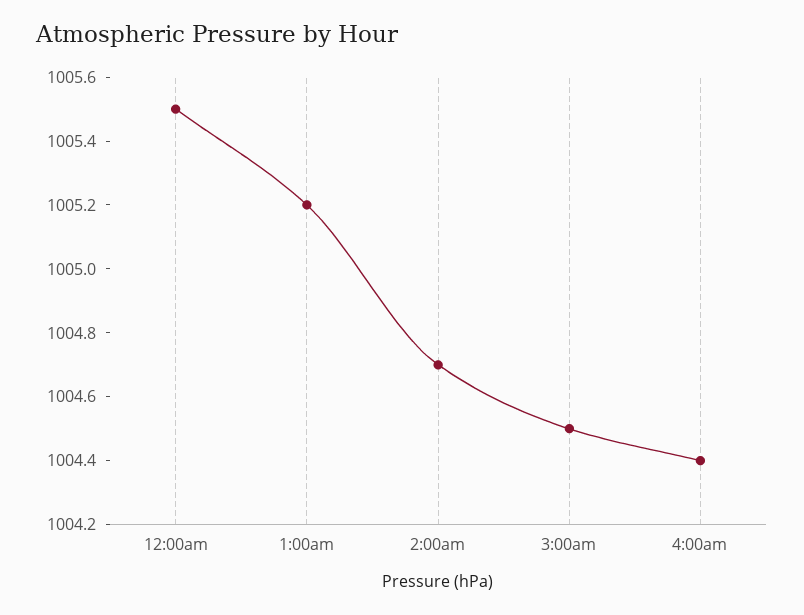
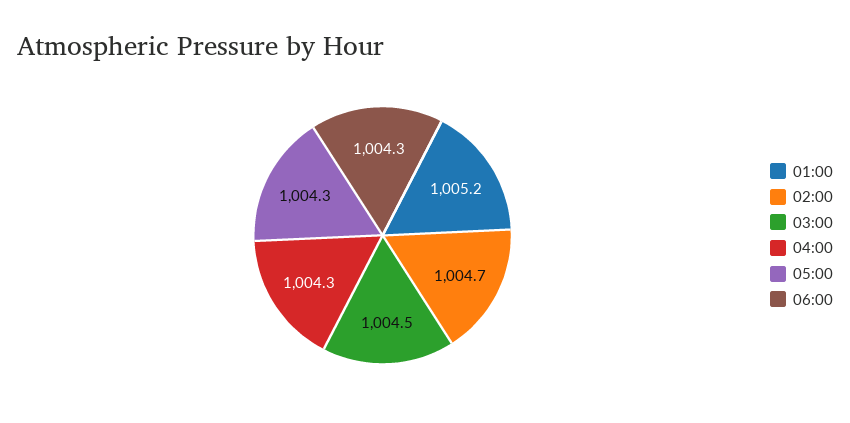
12:00am: 1005.5 -> none
4:00am: 1004.4 -> 1004.3
05:00: none -> 1004.3
06:00: none -> 1004.3

